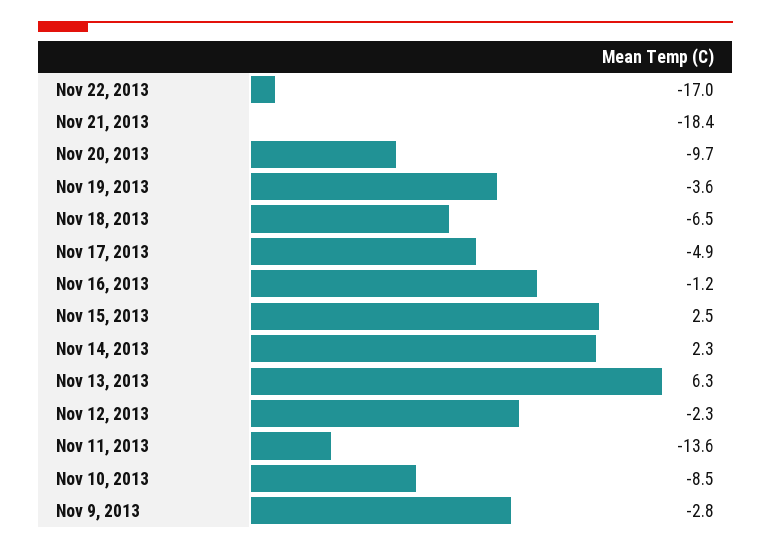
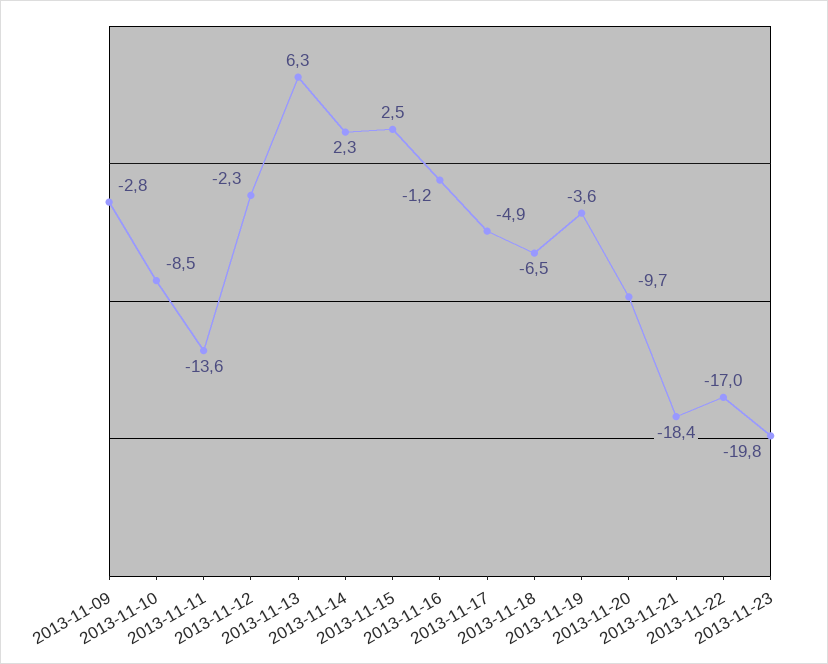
2013-11-23: none -> -19.8

